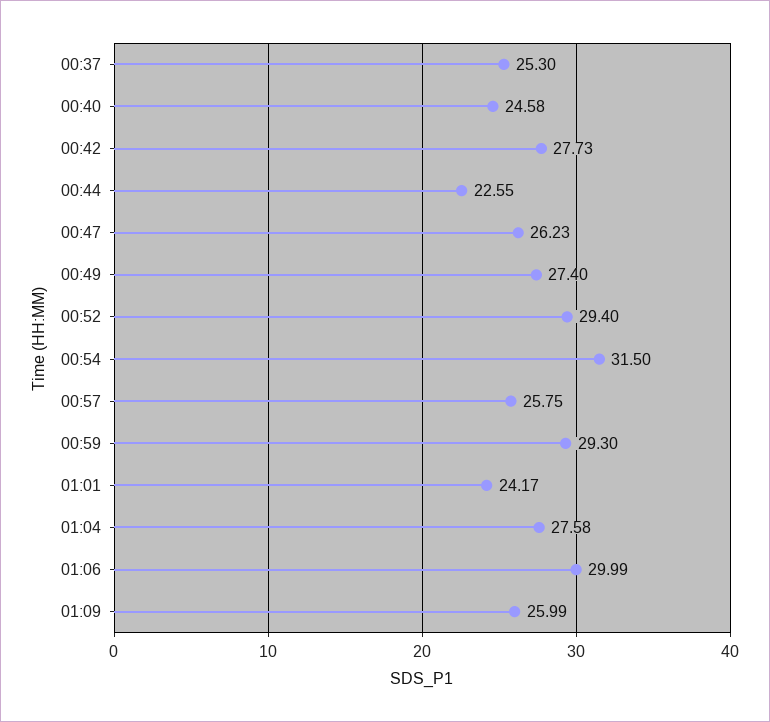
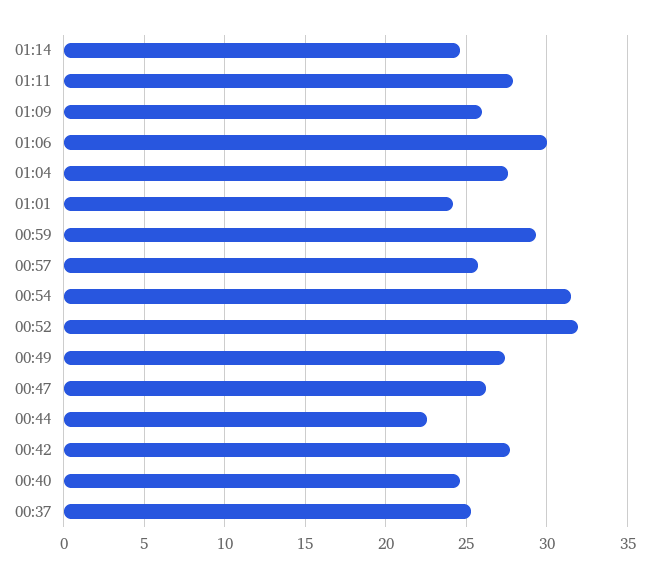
00:52: 29.4 -> 32
01:14: none -> 24.5
01:11: none -> 28

